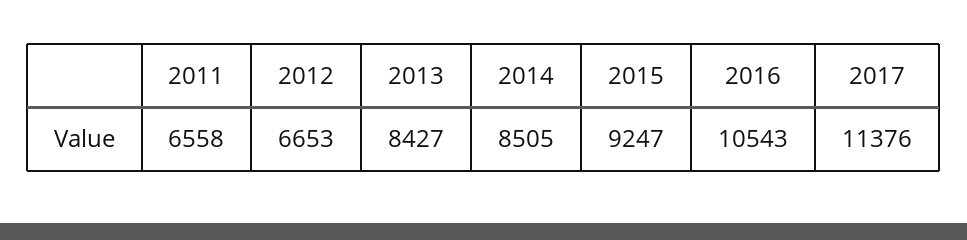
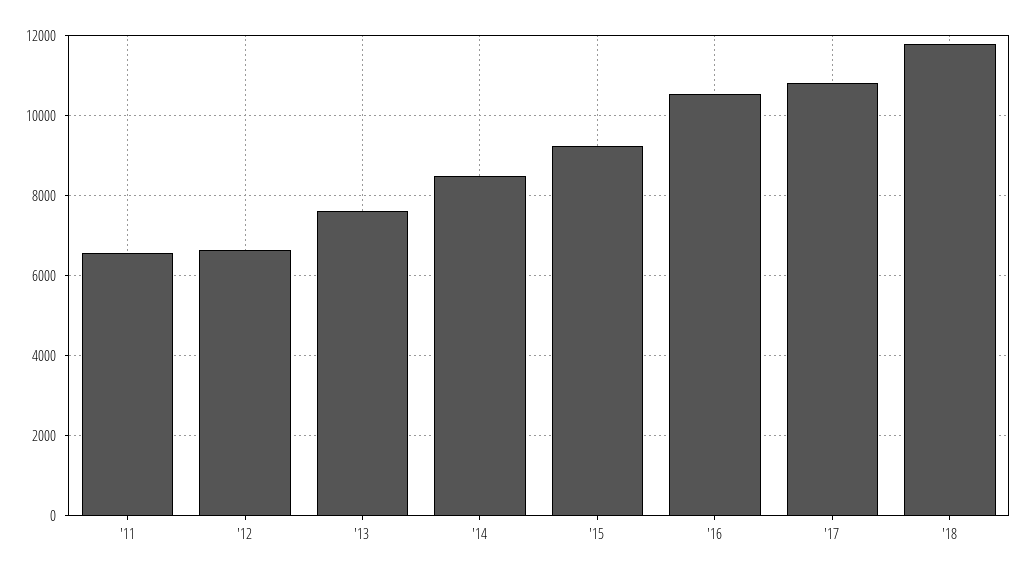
2013: 8427 -> 7600
2017: 11376 -> 10800
'18: none -> 11800

